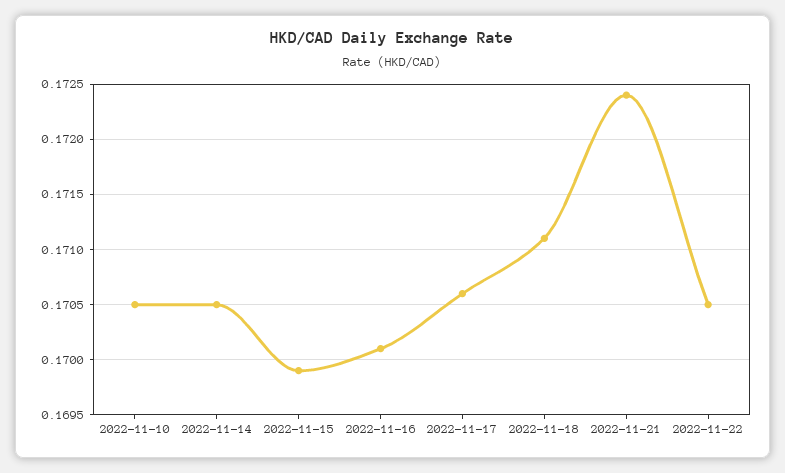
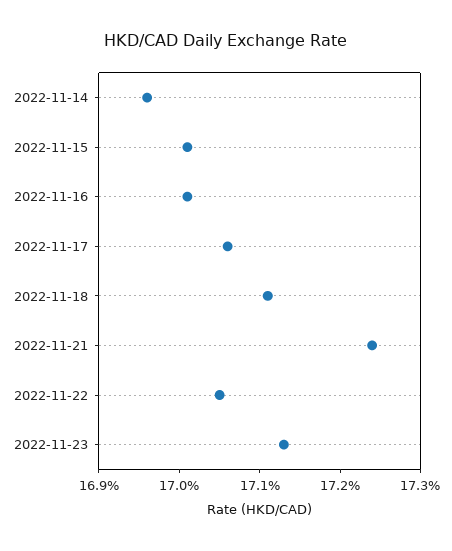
2022-11-10: 0.1705 -> none
2022-11-14: 0.1705 -> 0.1696
2022-11-15: 0.1699 -> 0.1701
2022-11-23: none -> 0.1713

